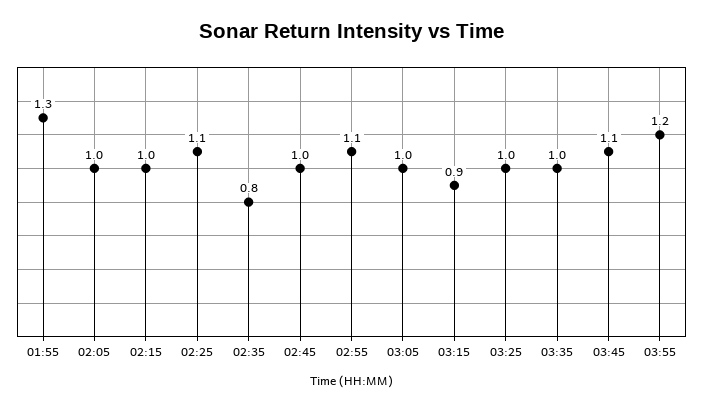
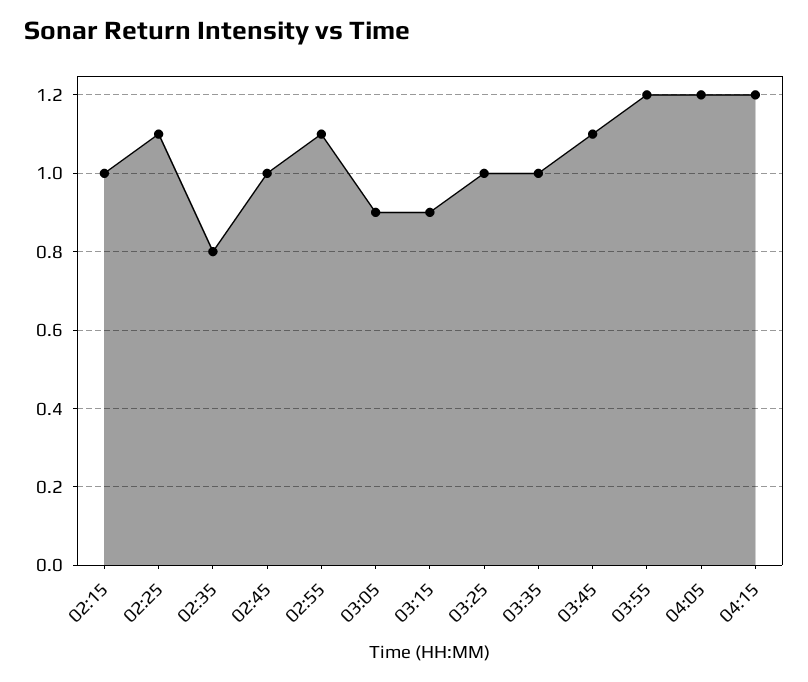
01:55: 1.3 -> none
02:05: 1 -> none
03:05: 1 -> 0.9
04:05: none -> 1.2
04:15: none -> 1.2

